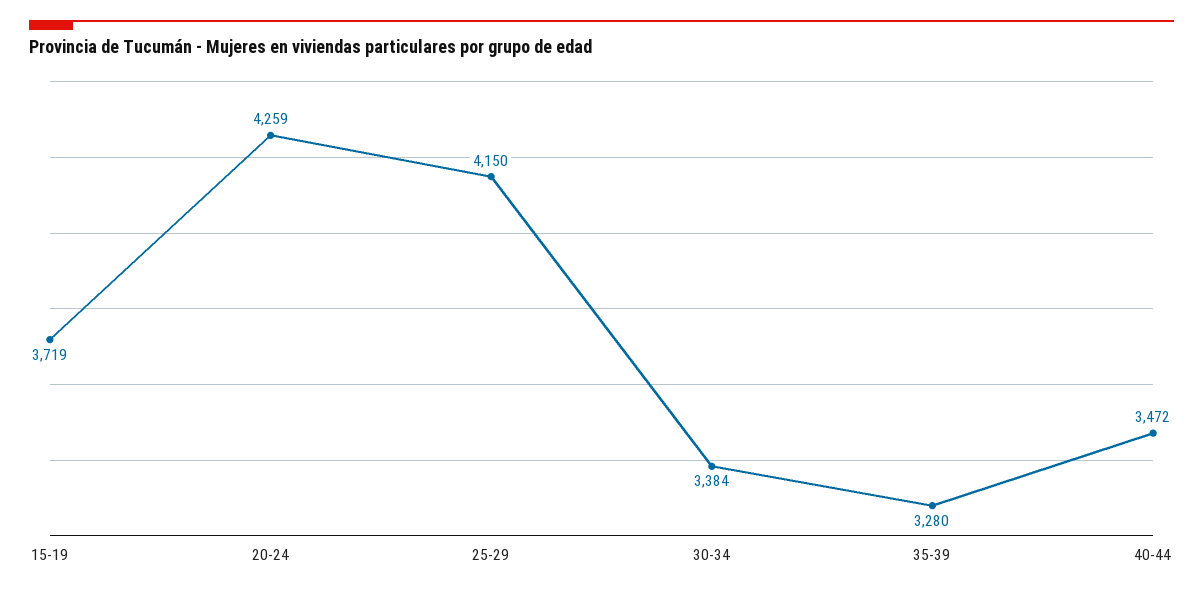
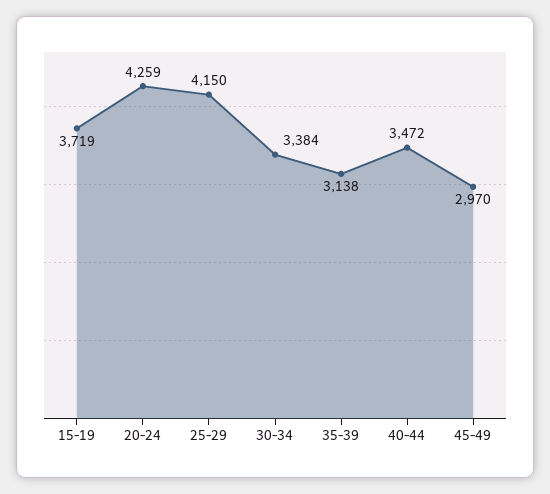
35-39: 3280 -> 3138
45-49: none -> 2970

